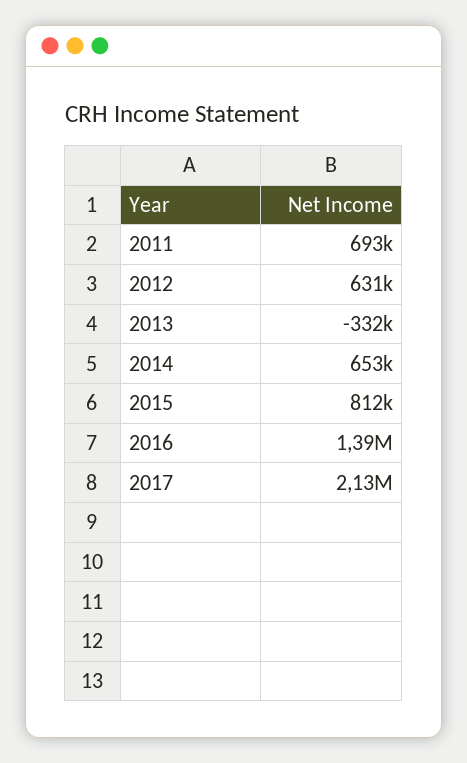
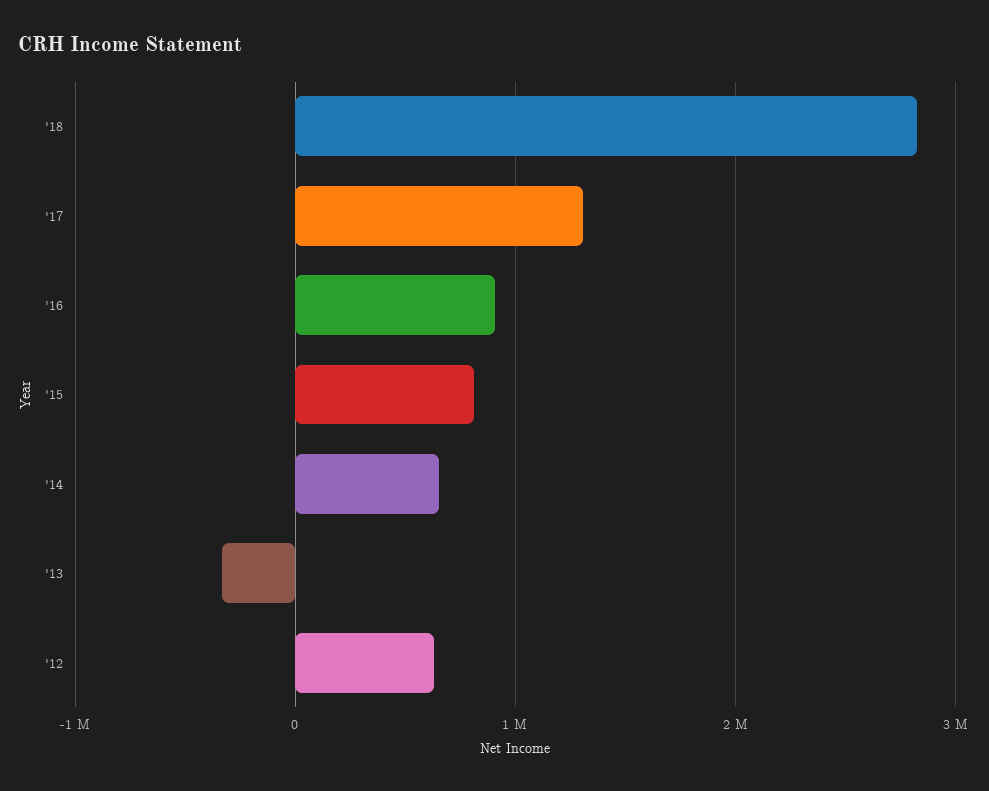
2011: 693000 -> none
2016: 1390000 -> 900000
2017: 2130000 -> 1300000
'18: none -> 2800000

